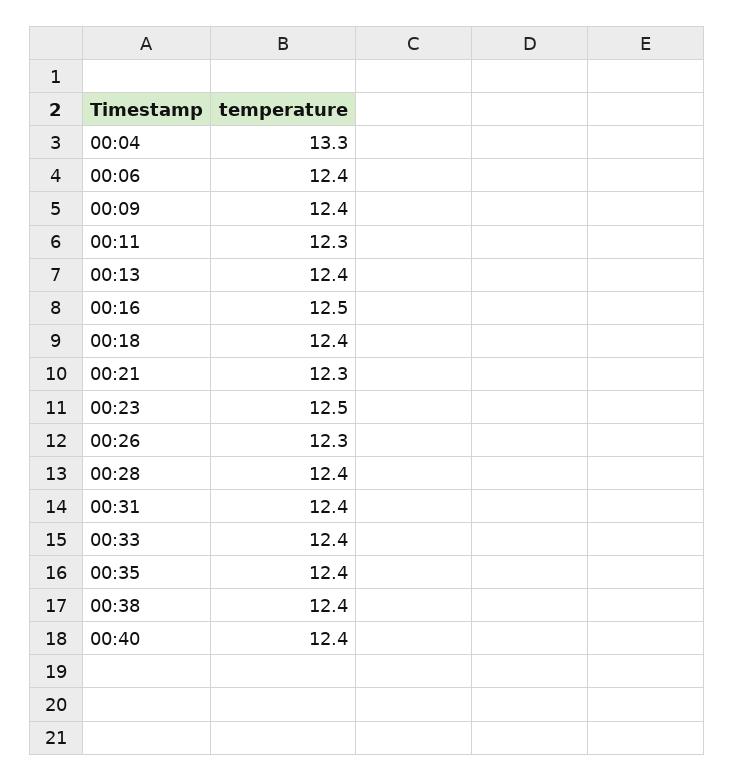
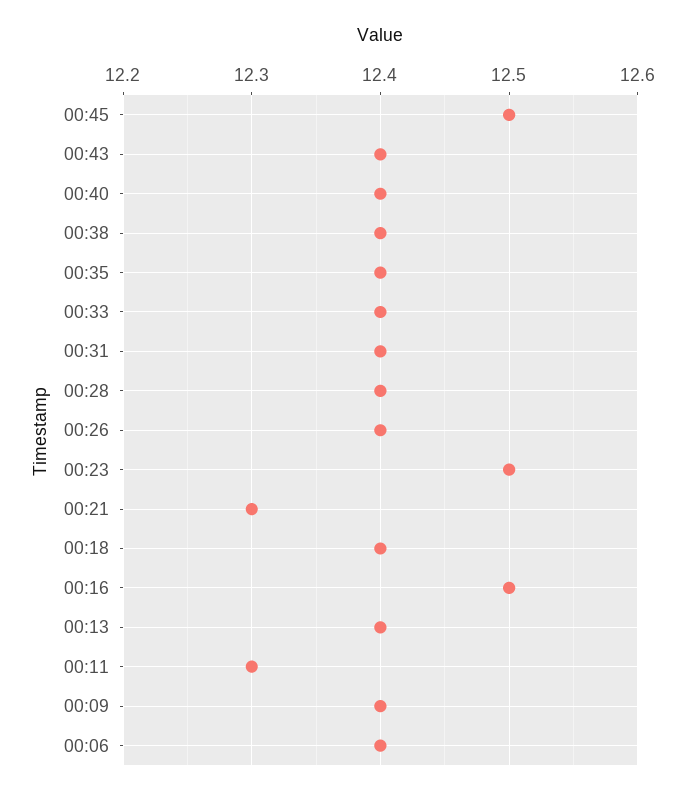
00:04: 13.3 -> none
00:26: 12.3 -> 12.4
00:45: none -> 12.5
00:43: none -> 12.4

